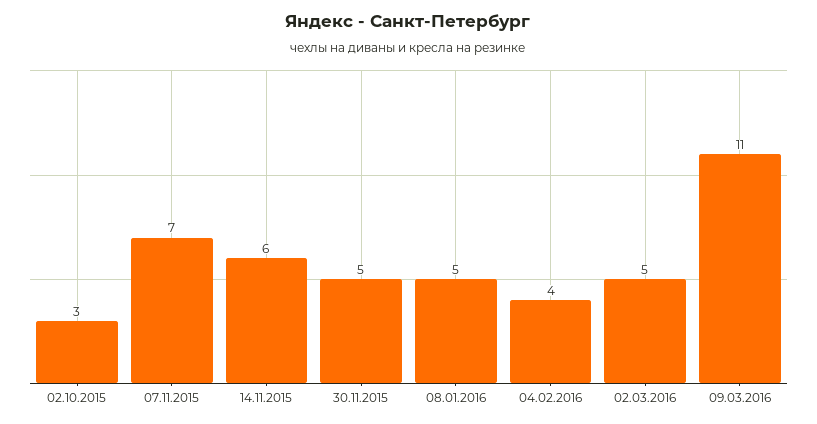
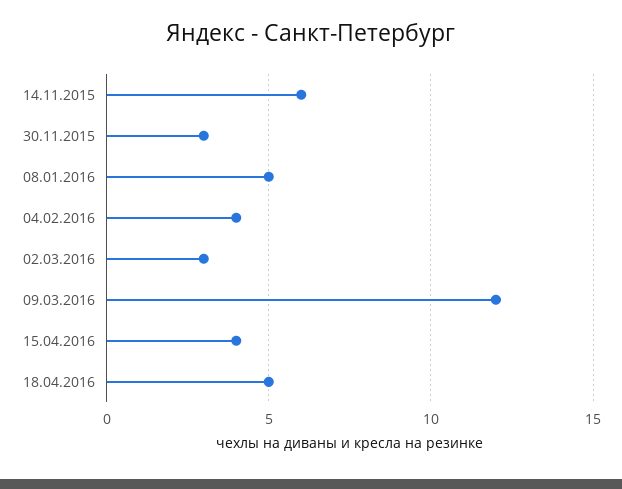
02.10.2015: 3 -> none
07.11.2015: 7 -> none
30.11.2015: 5 -> 3
02.03.2016: 5 -> 3
09.03.2016: 11 -> 12
15.04.2016: none -> 4
18.04.2016: none -> 5

